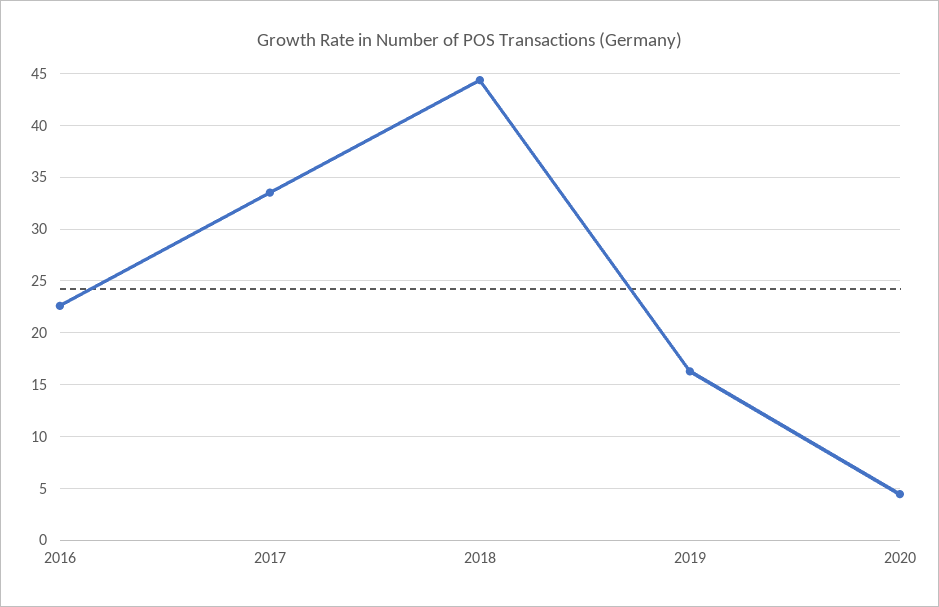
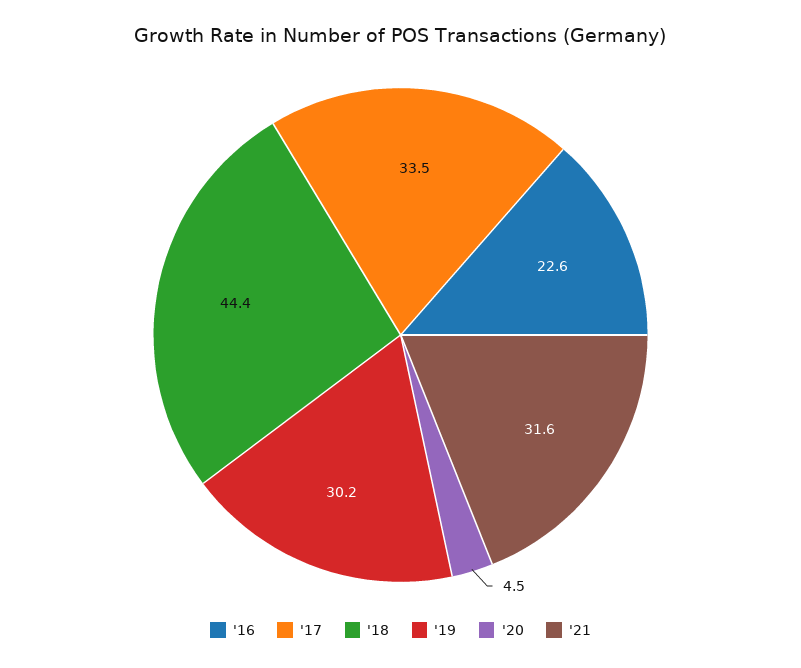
2019: 16 -> 30.2
'21: none -> 31.6

